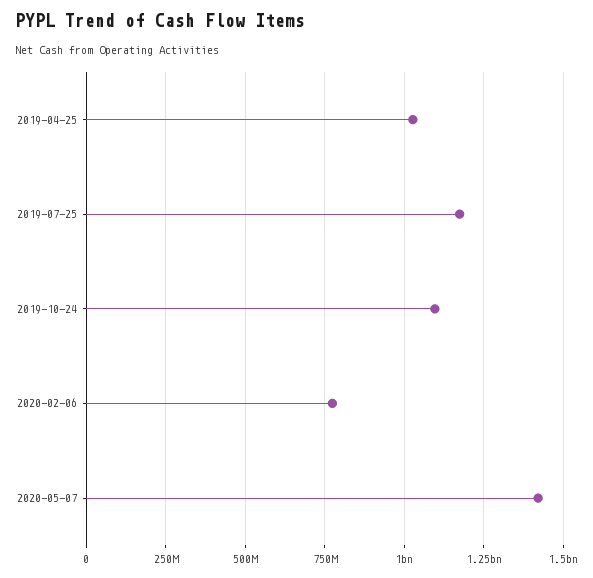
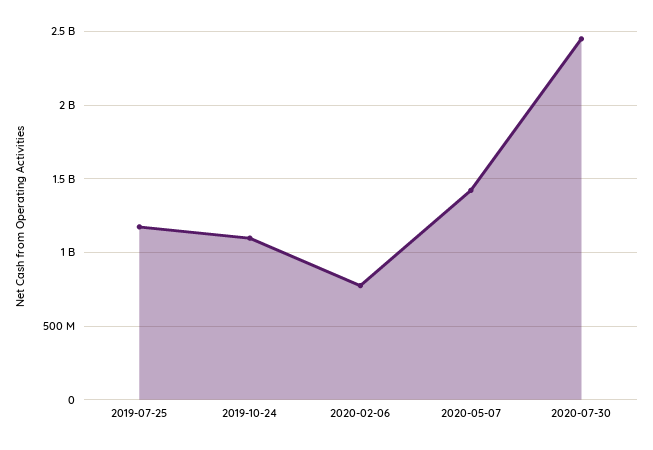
2019-04-25: 1025000000 -> none
2020-07-30: none -> 2450000000

